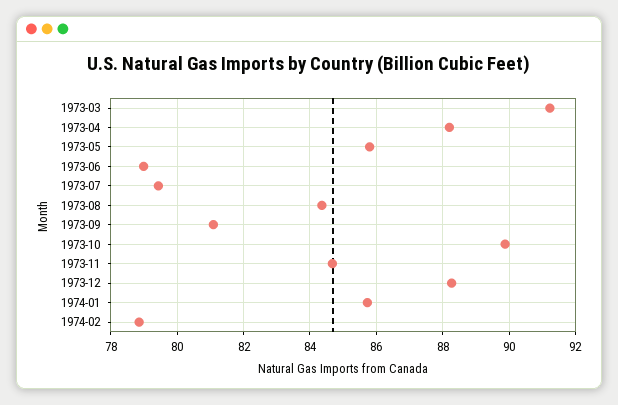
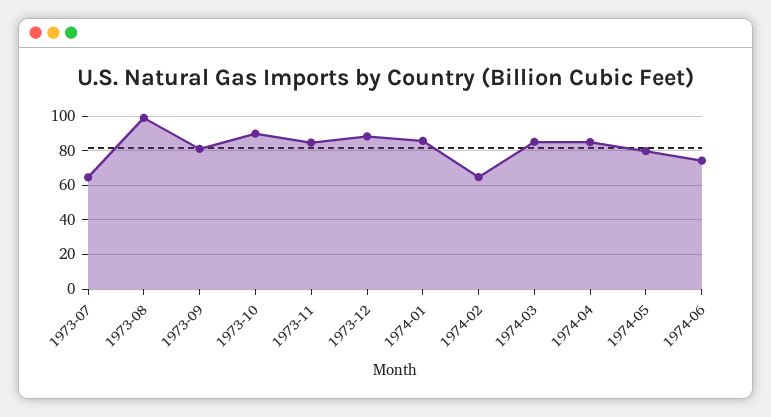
1973-03: 91.2 -> none
1973-04: 88.2 -> none
1973-05: 85.8 -> none
1973-06: 79 -> none
1973-07: 79.4 -> 65
1973-08: 84.4 -> 100
1974-02: 78.8 -> 65
1974-03: none -> 85
1974-04: none -> 85
1974-05: none -> 80
1974-06: none -> 75

